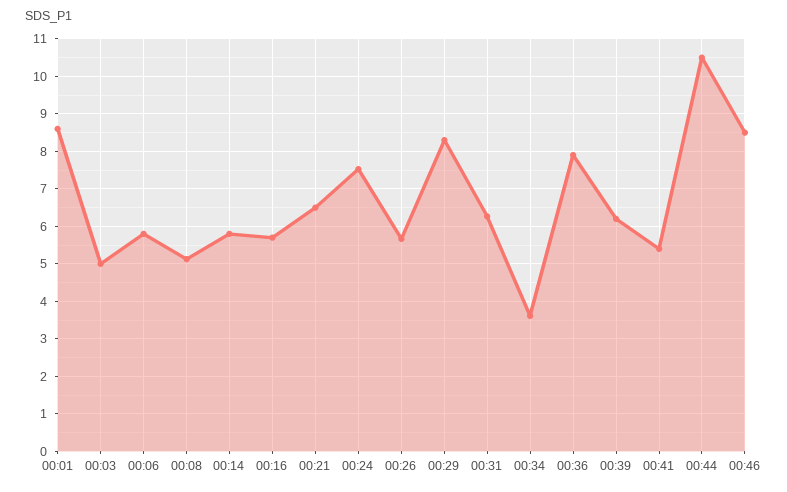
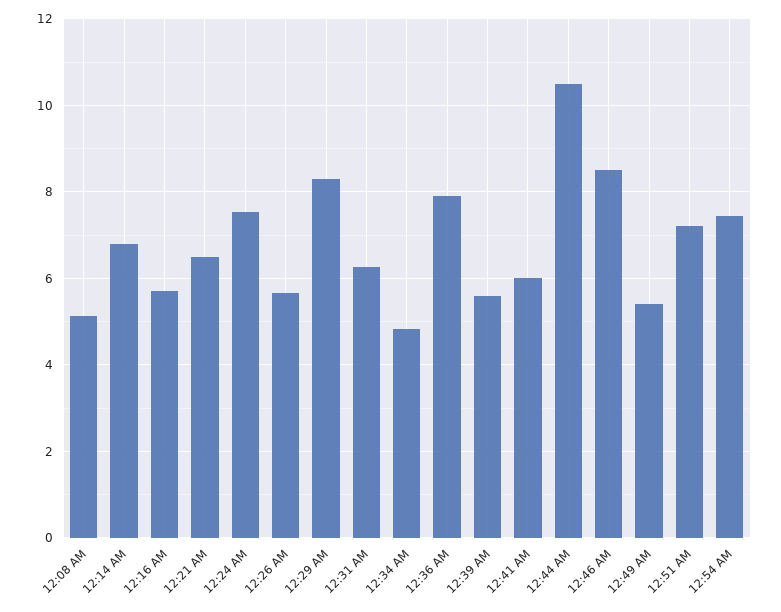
00:01: 8.6 -> none
00:03: 5 -> none
00:06: 5.8 -> none
00:14: 5.8 -> 6.8
00:34: 3.6 -> 4.8
00:39: 6.2 -> 5.6
00:41: 5.4 -> 6
12:49 AM: none -> 5.4
12:51 AM: none -> 7.2
12:54 AM: none -> 7.4

